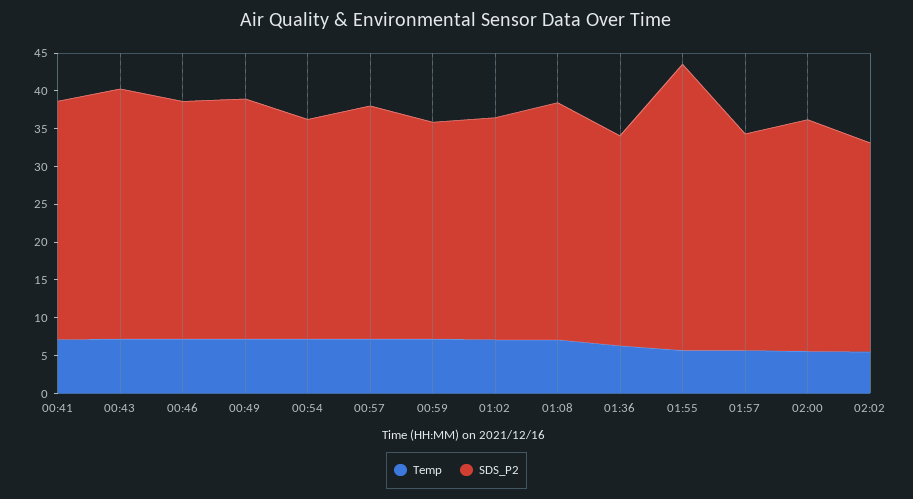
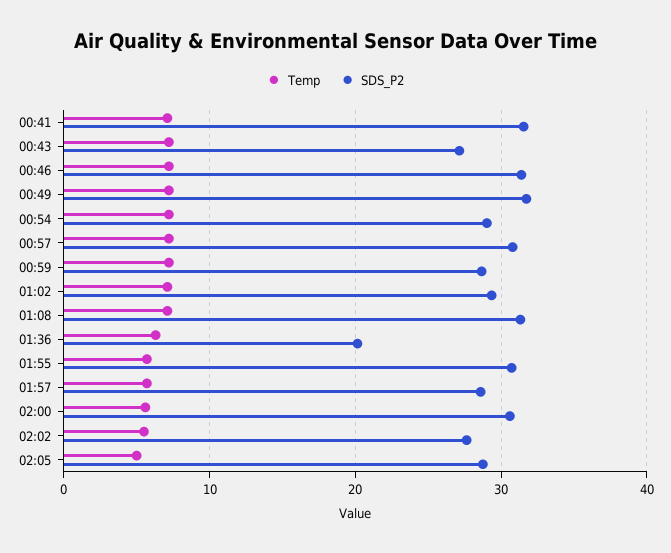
SDS_P2, 00:43: 32.5 -> 27
SDS_P2, 01:36: 27.5 -> 20
SDS_P2, 01:55: 37.5 -> 31
Temp, 02:05: none -> 5
SDS_P2, 02:05: none -> 29

